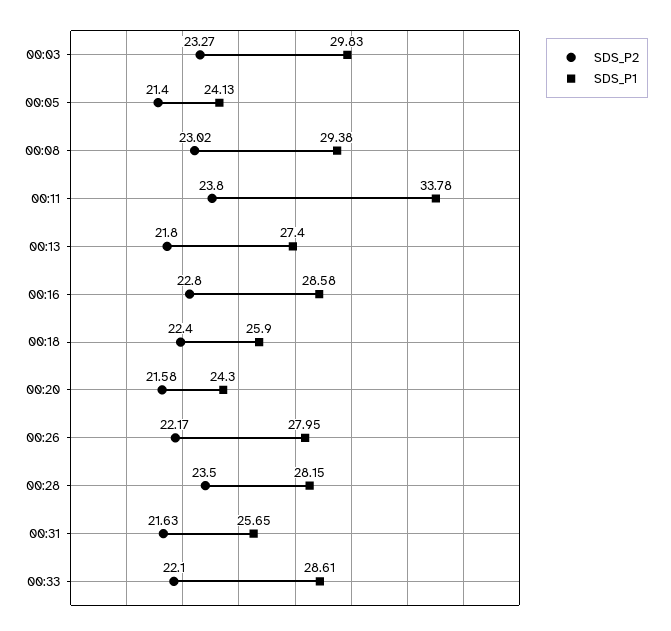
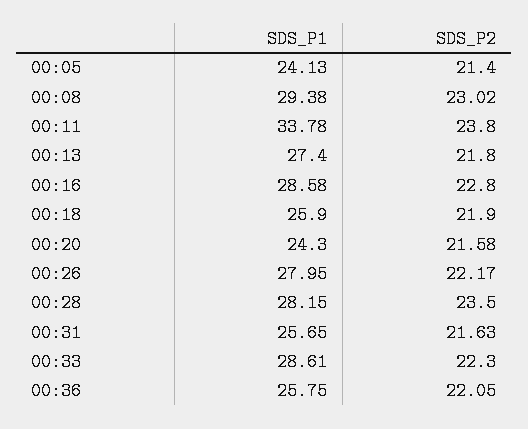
SDS_P2, 00:03: 23.27 -> none
SDS_P1, 00:03: 29.83 -> none
SDS_P2, 00:18: 22.4 -> 21.9
SDS_P2, 00:33: 22.1 -> 22.3
SDS_P1, 00:36: none -> 25.75
SDS_P2, 00:36: none -> 22.05

